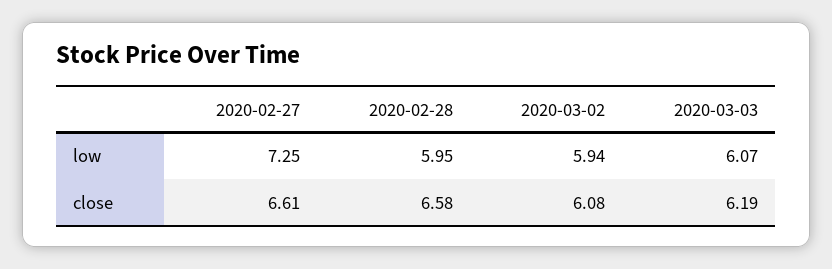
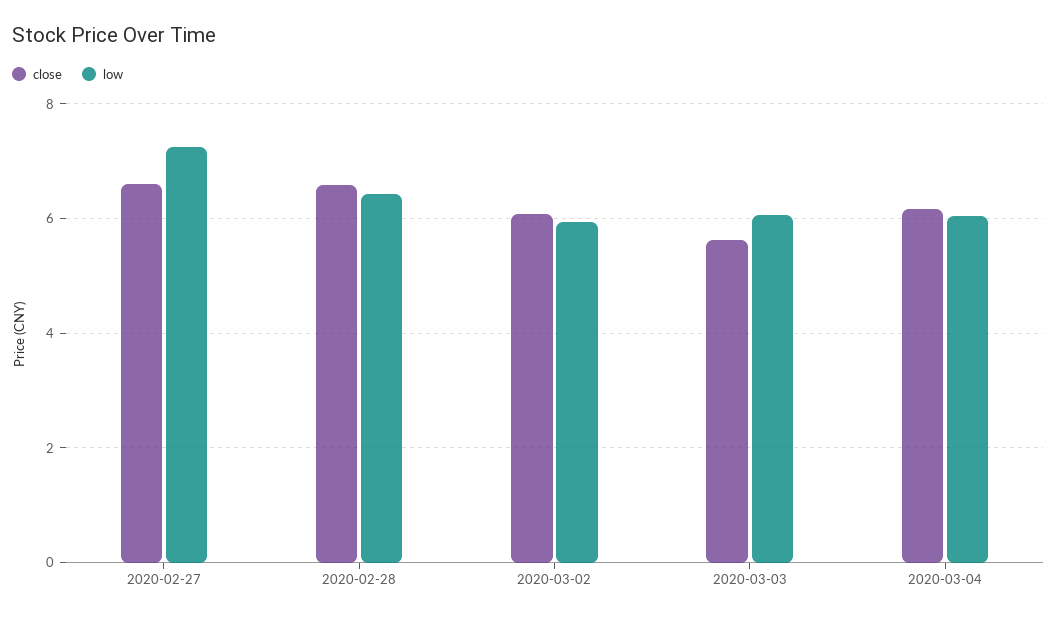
low, 2020-02-28: 5.95 -> 6.4
close, 2020-03-03: 6.19 -> 5.6
close, 2020-03-04: none -> 6.2
low, 2020-03-04: none -> 6

